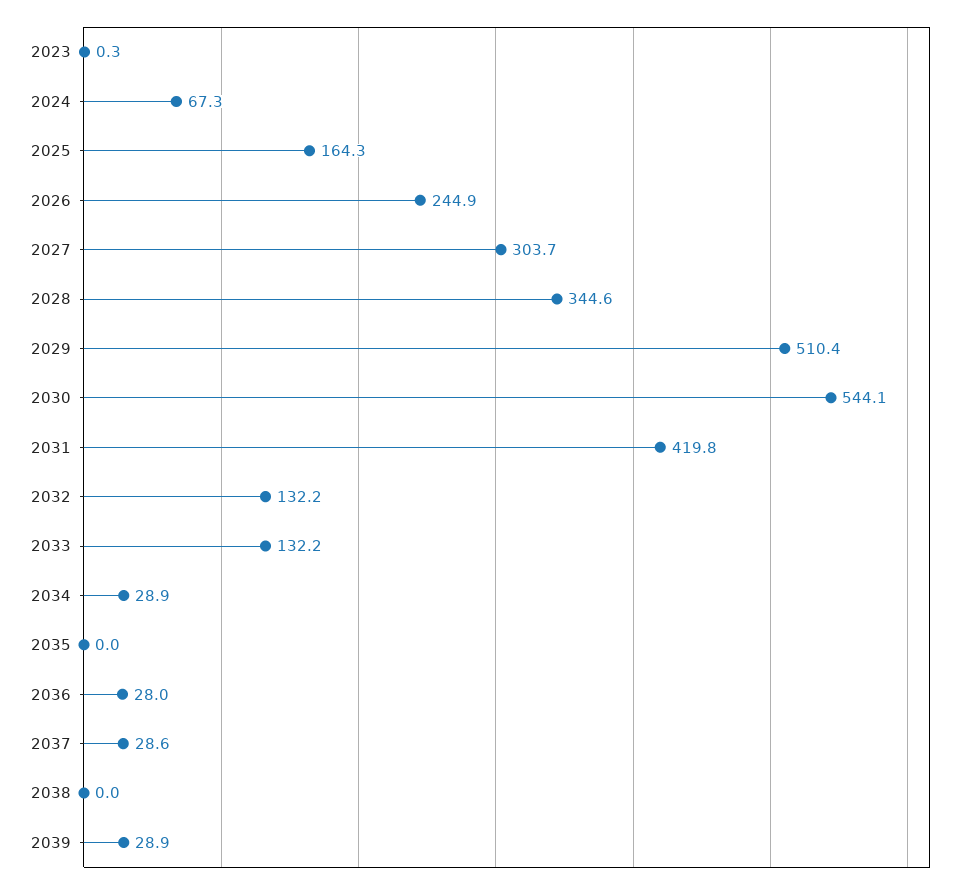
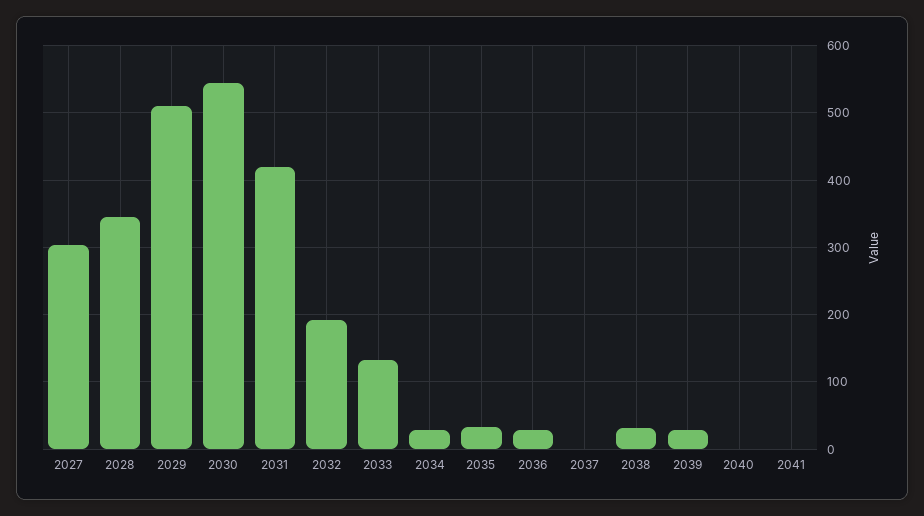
2023: 0.3 -> none
2024: 67.3 -> none
2025: 164.3 -> none
2026: 244.9 -> none
2032: 132.2 -> 190
2035: 0 -> 30
2037: 28.6 -> 0
2038: 0 -> 30
2040: none -> 0
2041: none -> 0

